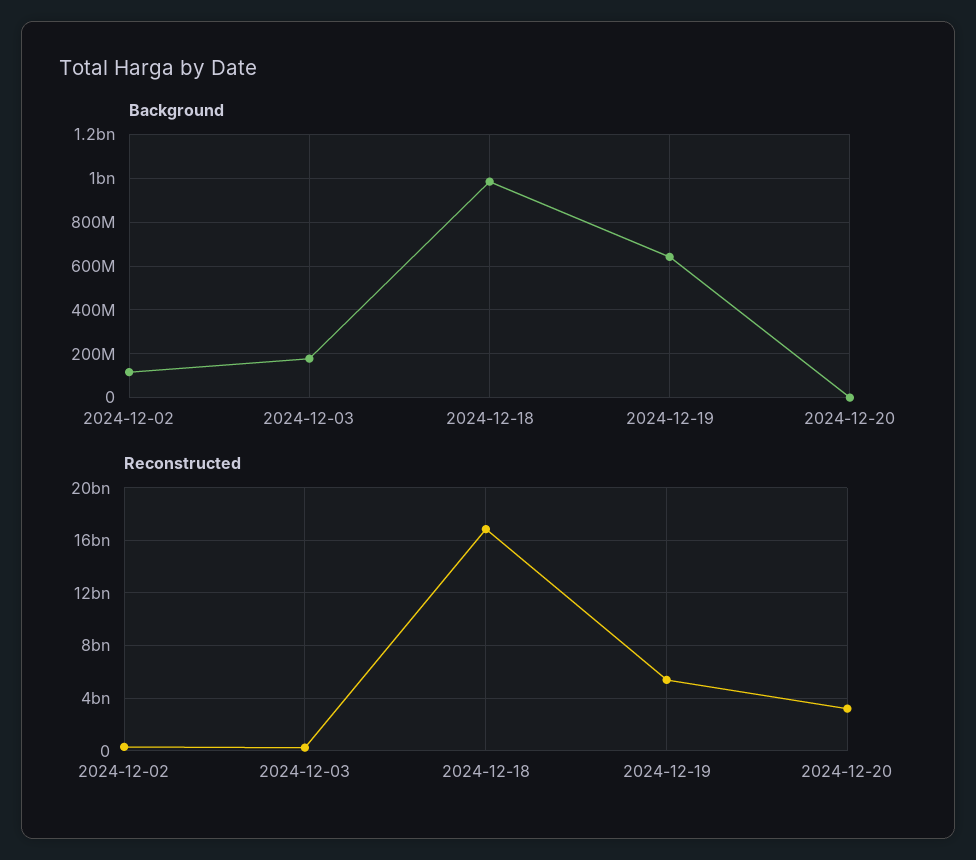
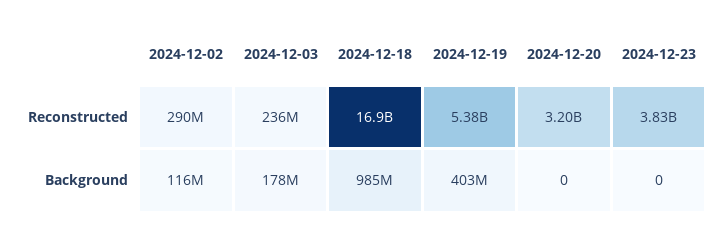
Background, 2024-12-19: 650000000 -> 403000000
Reconstructed, 2024-12-23: none -> 3830000000
Background, 2024-12-23: none -> 0

